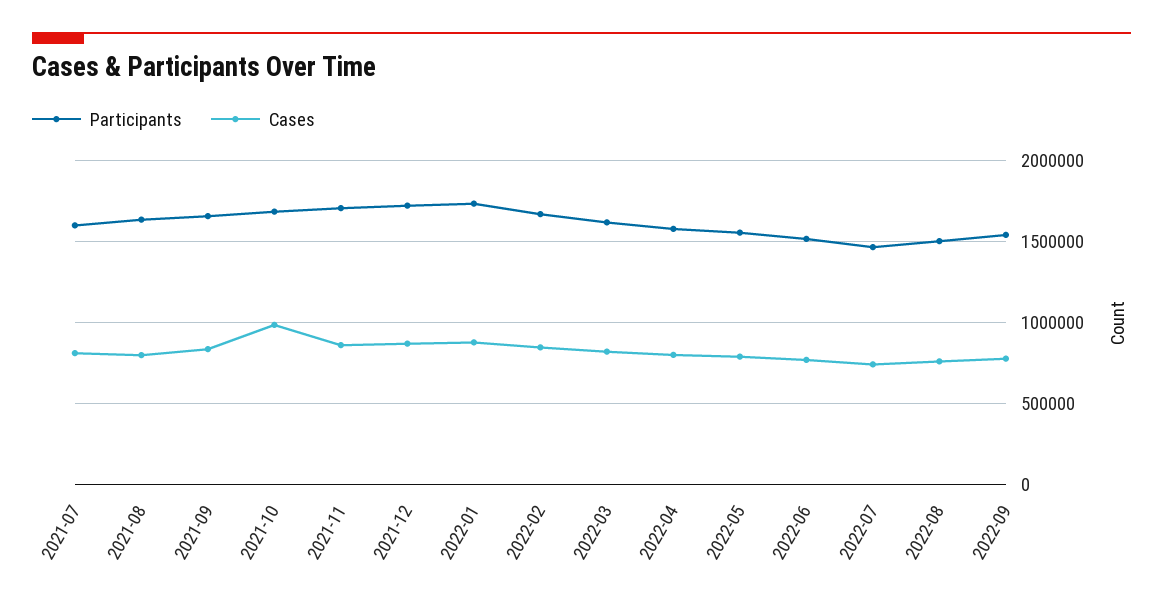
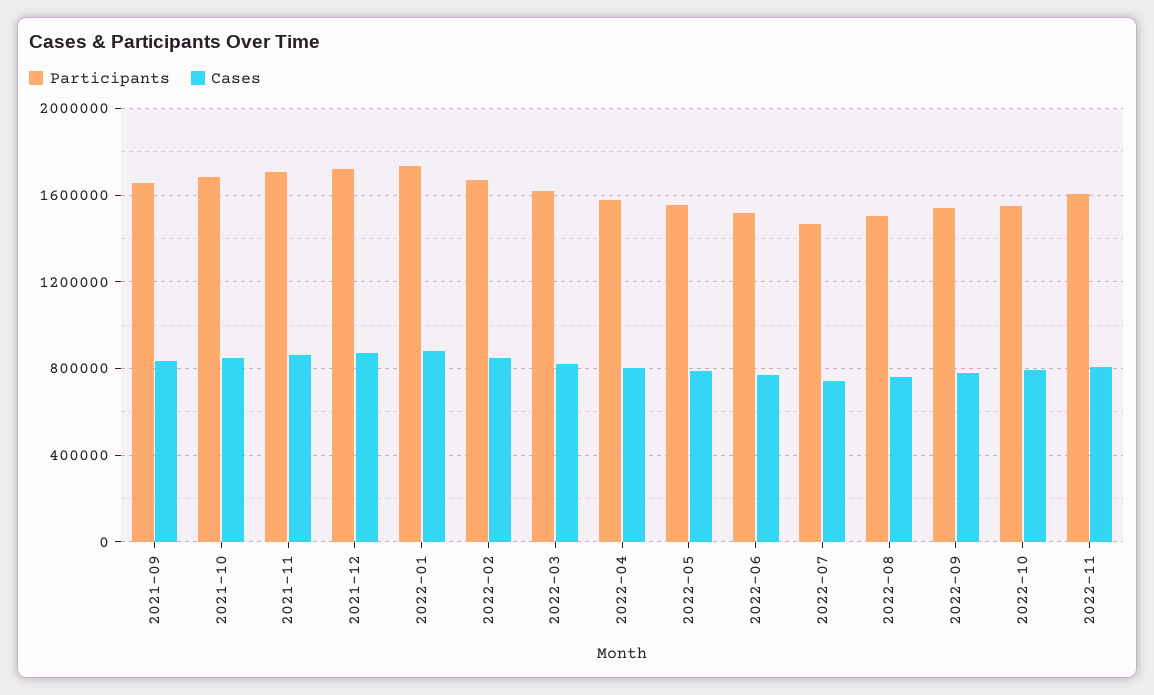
Participants, 2021-07: 1600000 -> none
Cases, 2021-07: 800000 -> none
Participants, 2021-08: 1650000 -> none
Cases, 2021-08: 800000 -> none
Cases, 2021-10: 1000000 -> 850000
Participants, 2022-10: none -> 1550000
Cases, 2022-10: none -> 800000
Participants, 2022-11: none -> 1600000
Cases, 2022-11: none -> 800000

